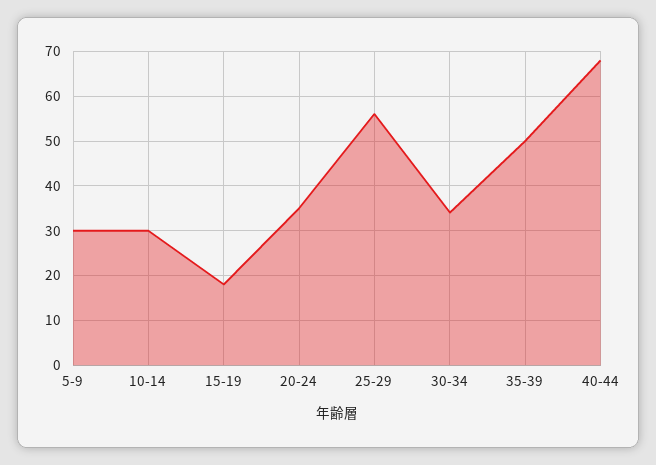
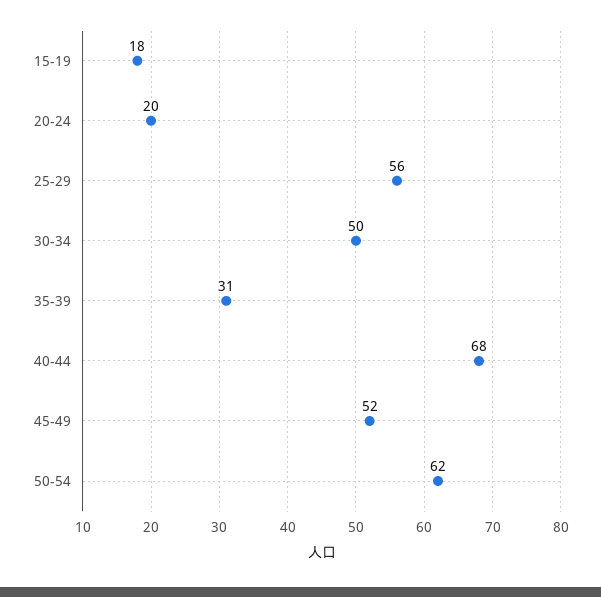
5-9: 30 -> none
10-14: 30 -> none
20-24: 35 -> 20
30-34: 35 -> 50
35-39: 50 -> 31
45-49: none -> 52
50-54: none -> 62

